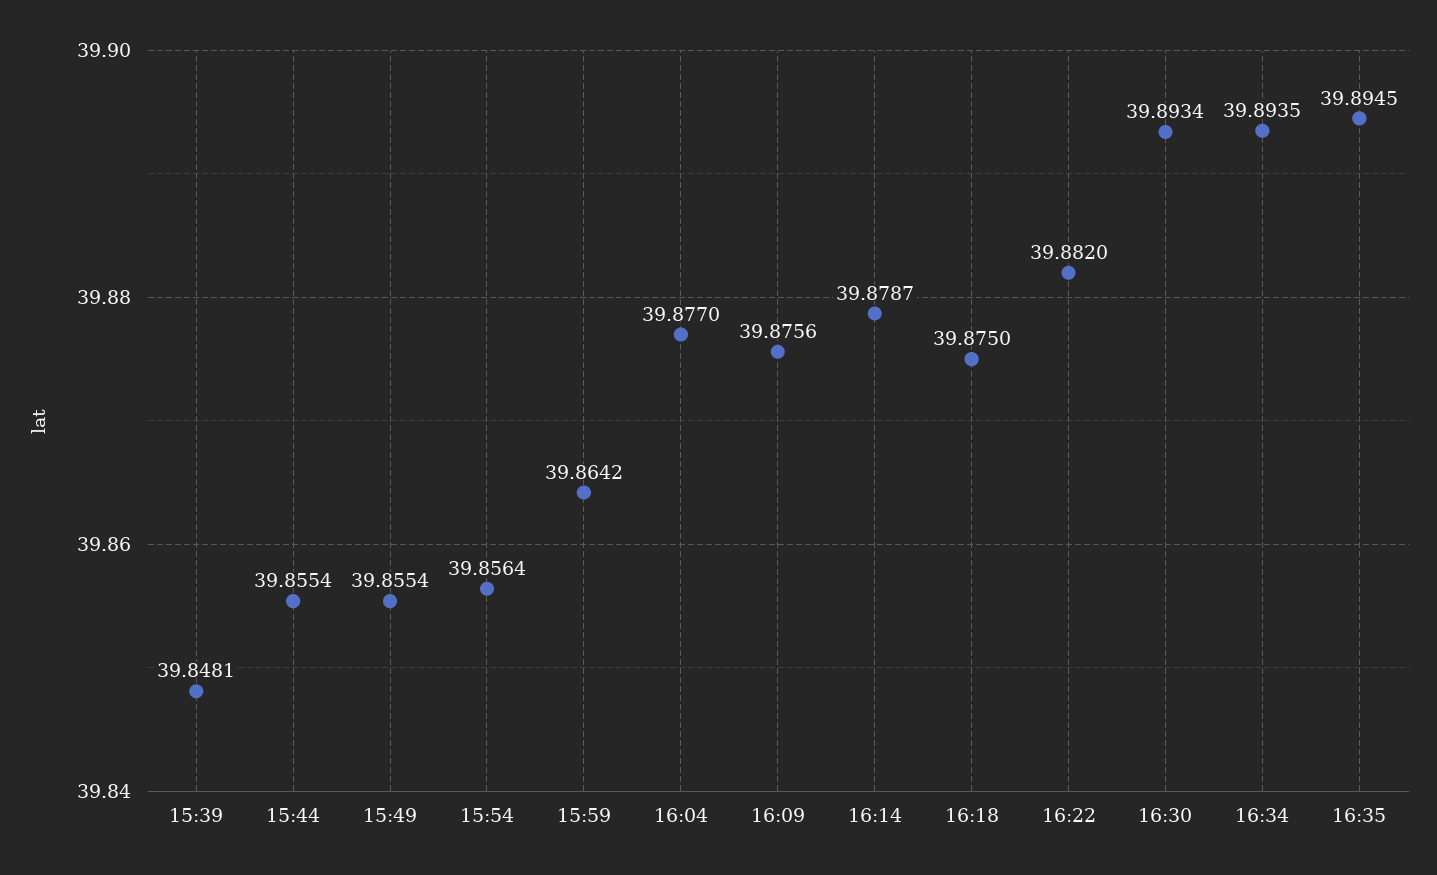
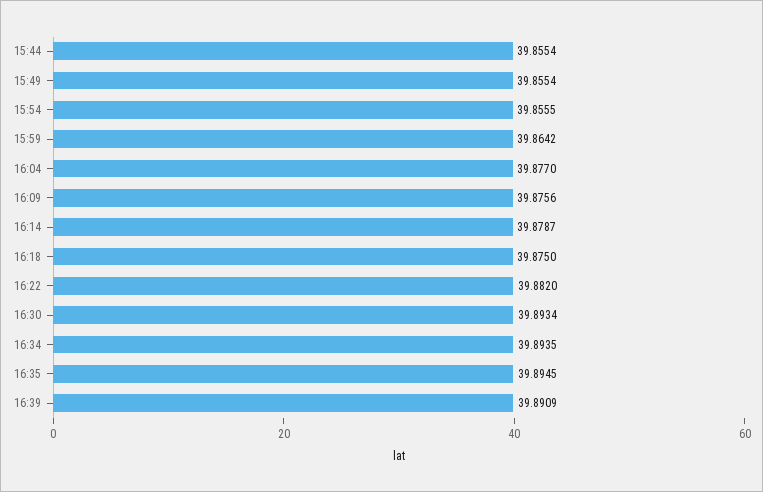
15:39: 39.8481 -> none
15:54: 39.8564 -> 39.8555
16:39: none -> 39.8909

